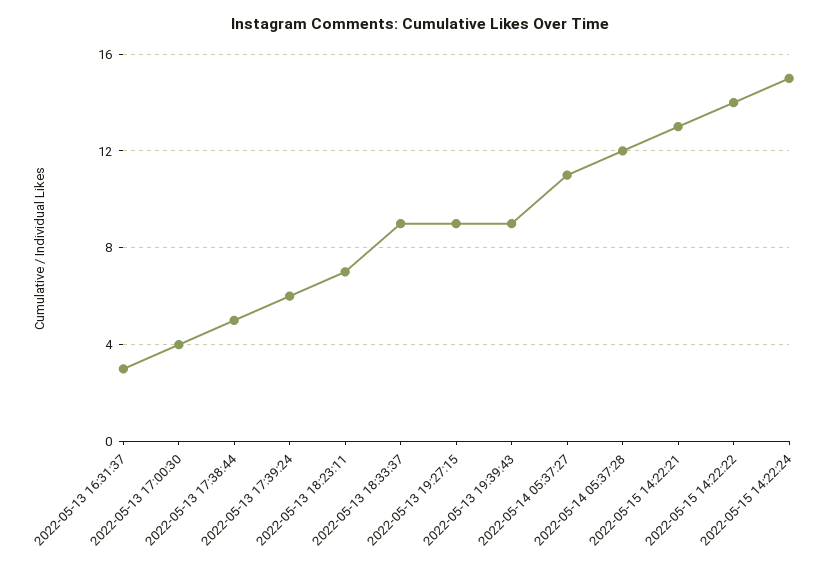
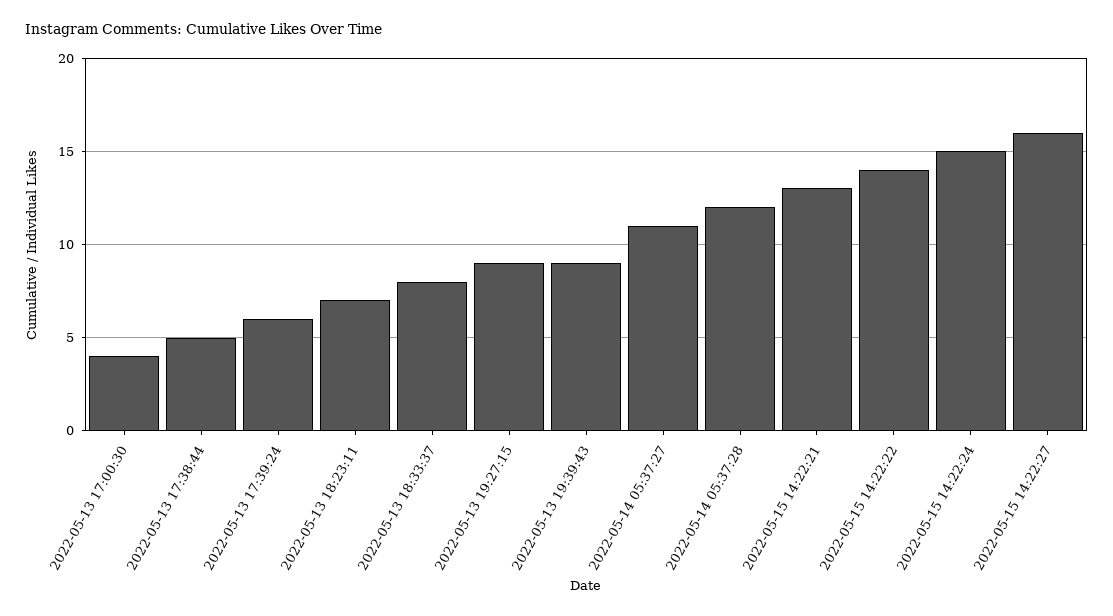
2022-05-13 16:31:37: 3 -> none
2022-05-13 18:33:37: 9 -> 8
2022-05-15 14:22:27: none -> 16

